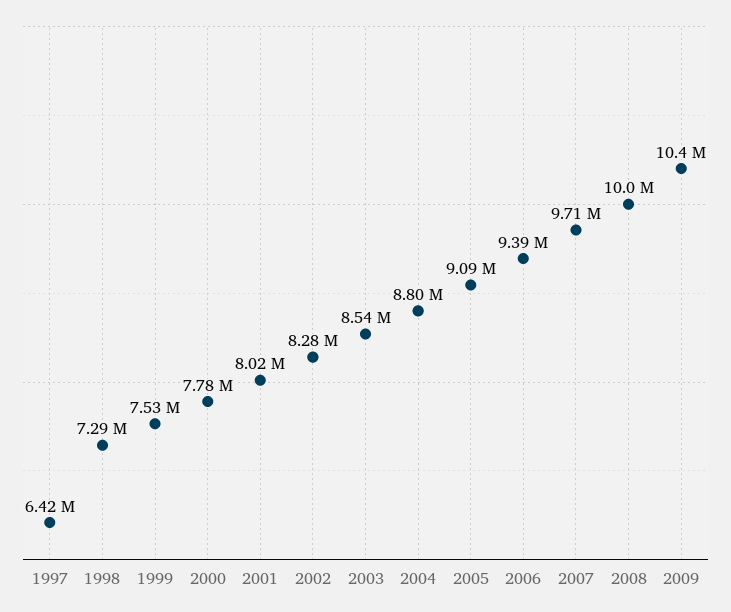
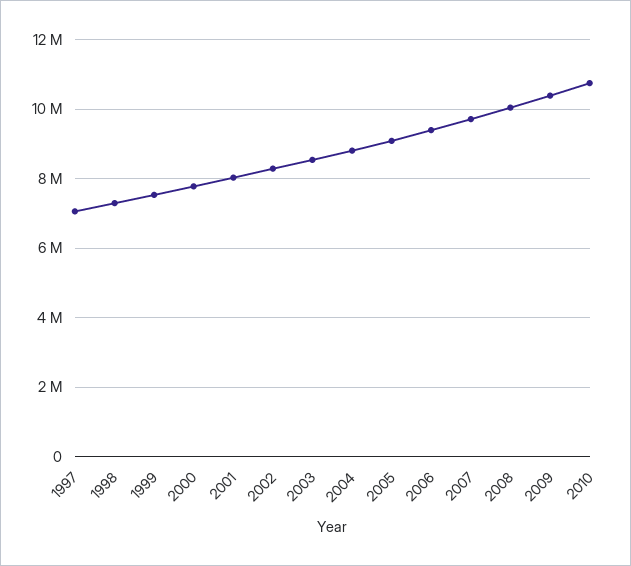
1997: 6420000 -> 7000000
2010: none -> 10800000

